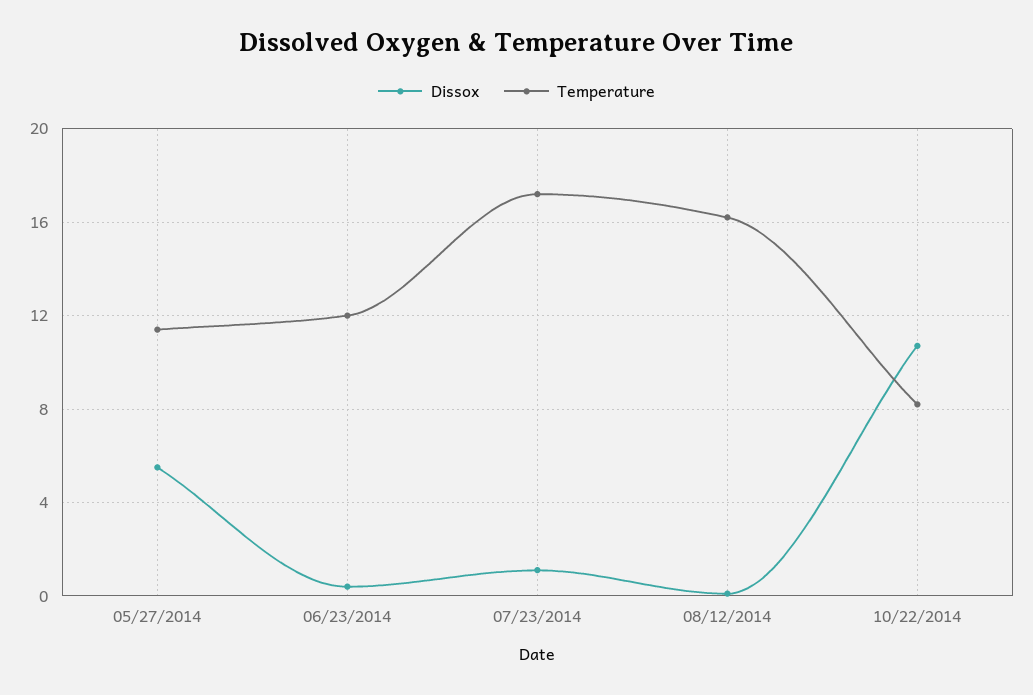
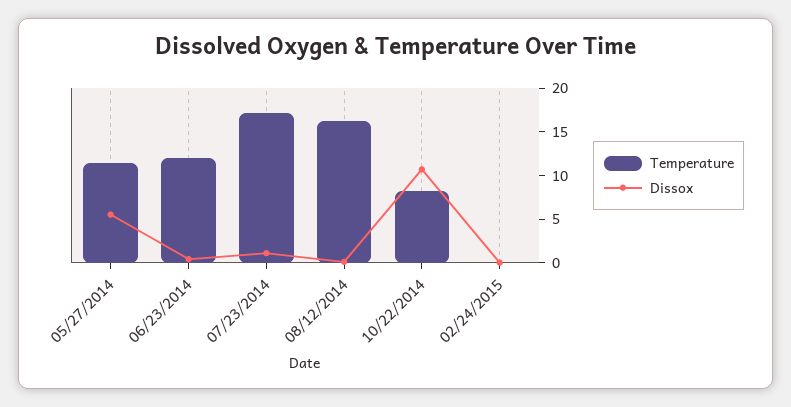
Temperature, 02/24/2015: none -> 0
Dissox, 02/24/2015: none -> 0

